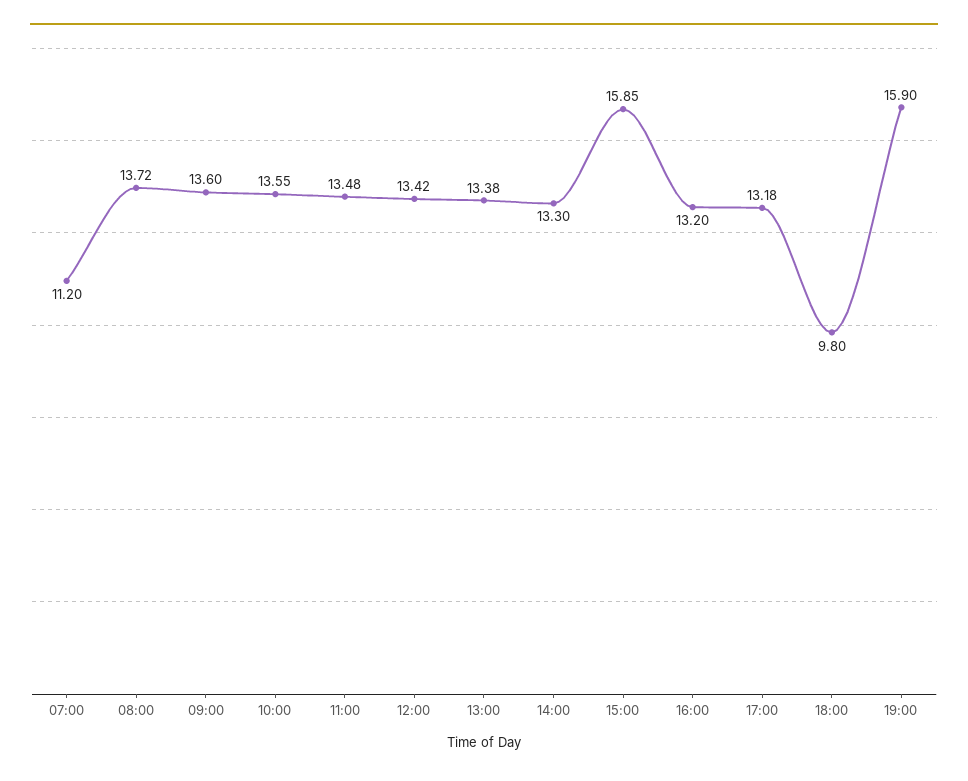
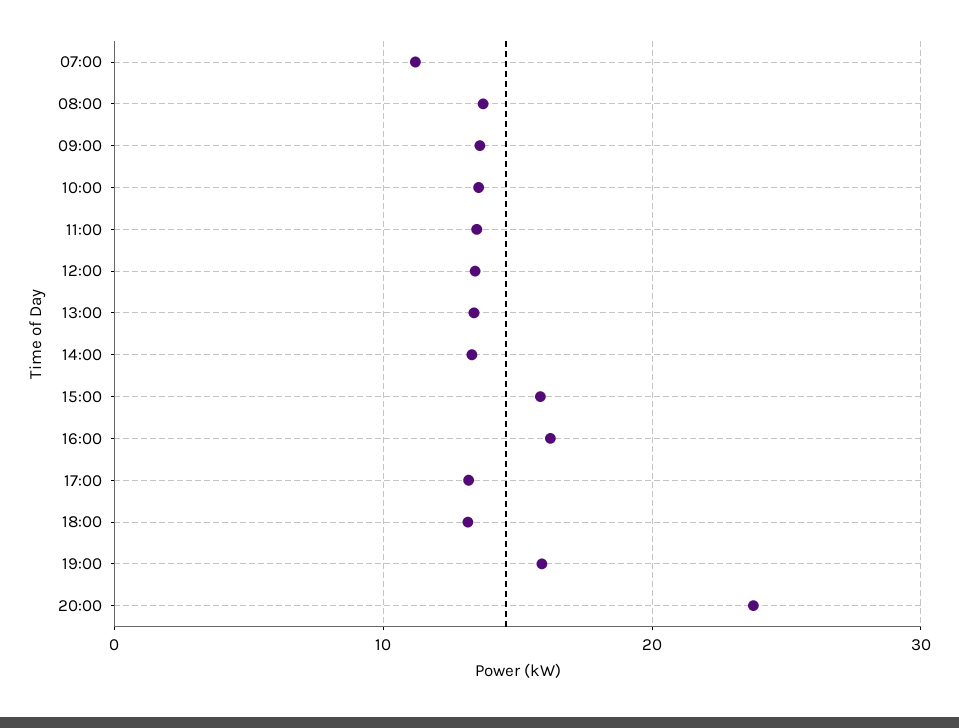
16:00: 13.2 -> 16
18:00: 9.8 -> 13
20:00: none -> 24

